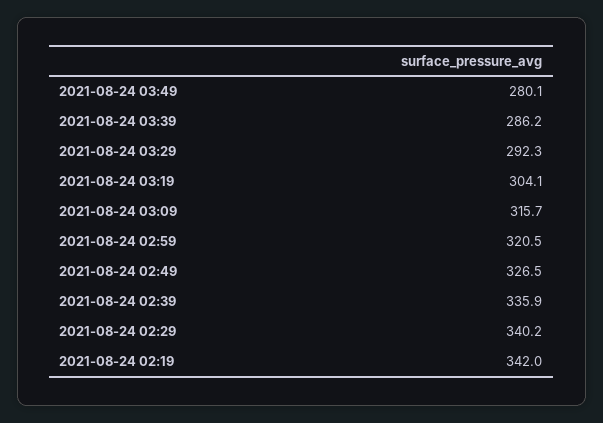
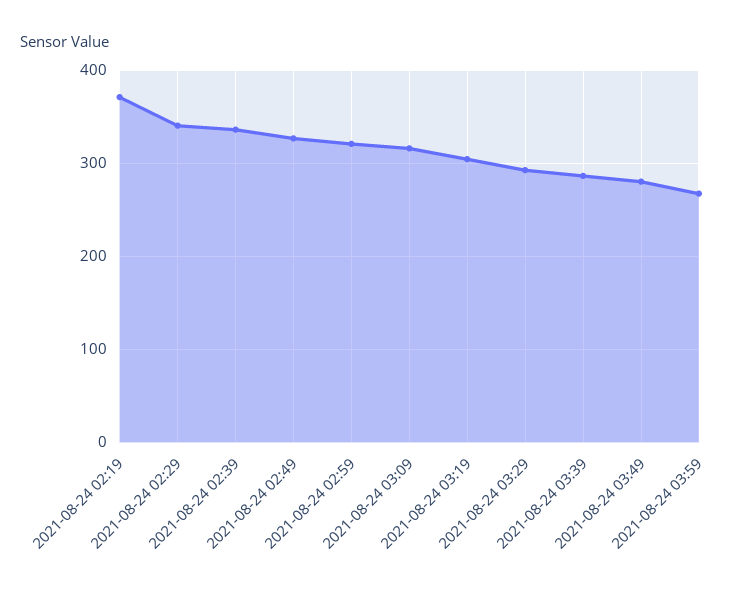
2021-08-24 02:19: 342 -> 370
2021-08-24 03:59: none -> 270

